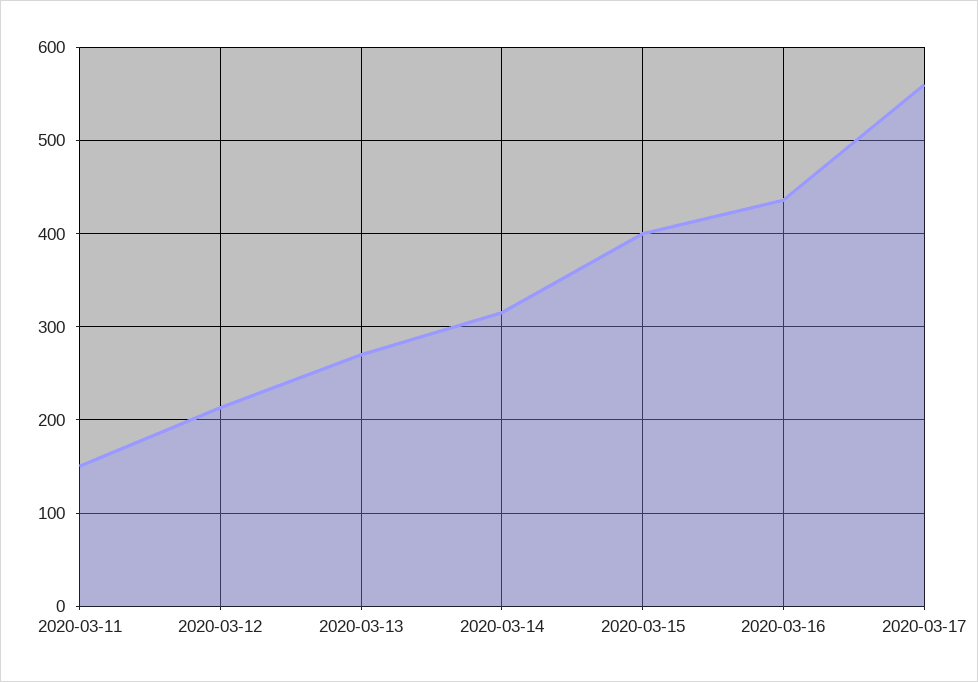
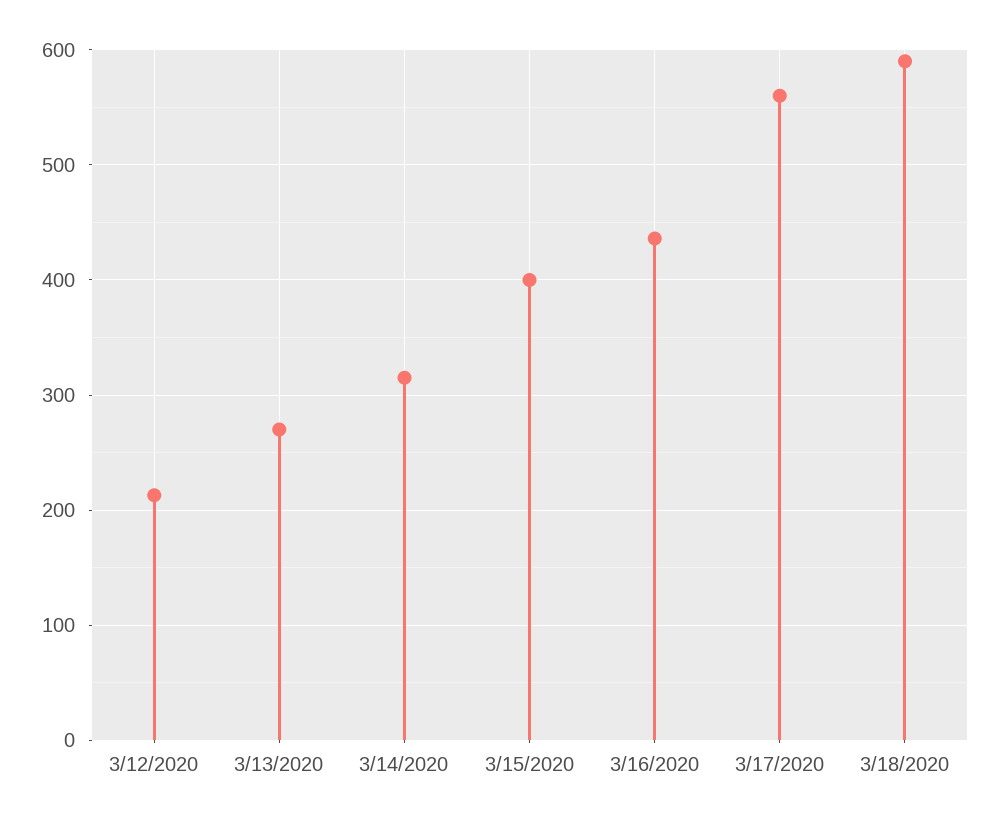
2020-03-11: 150 -> none
3/18/2020: none -> 590

